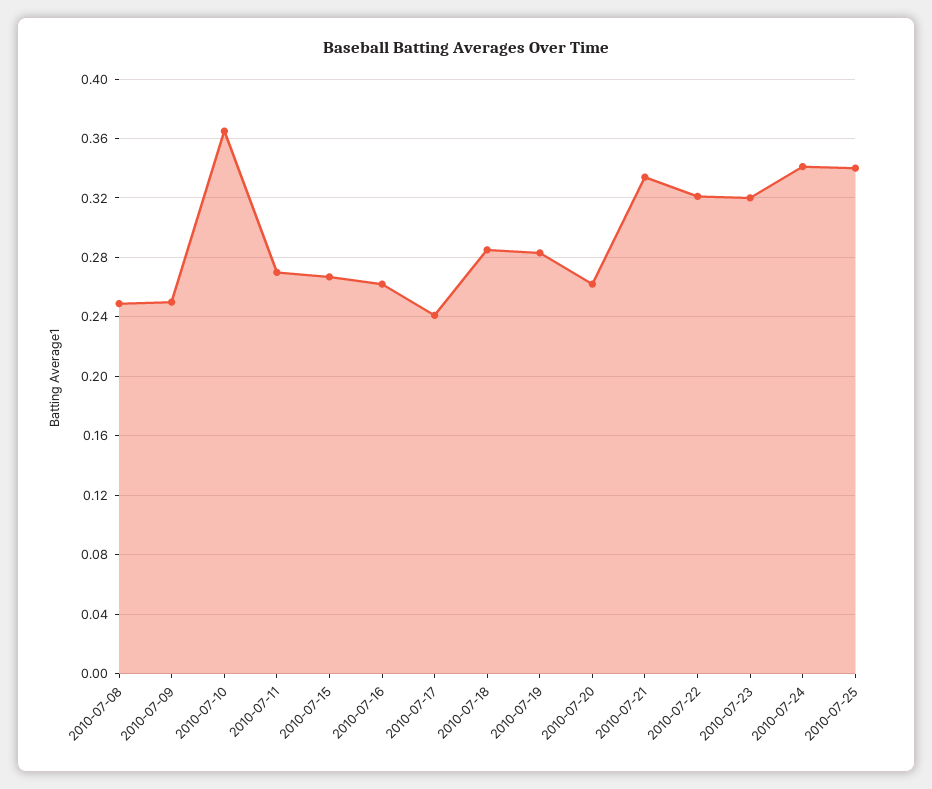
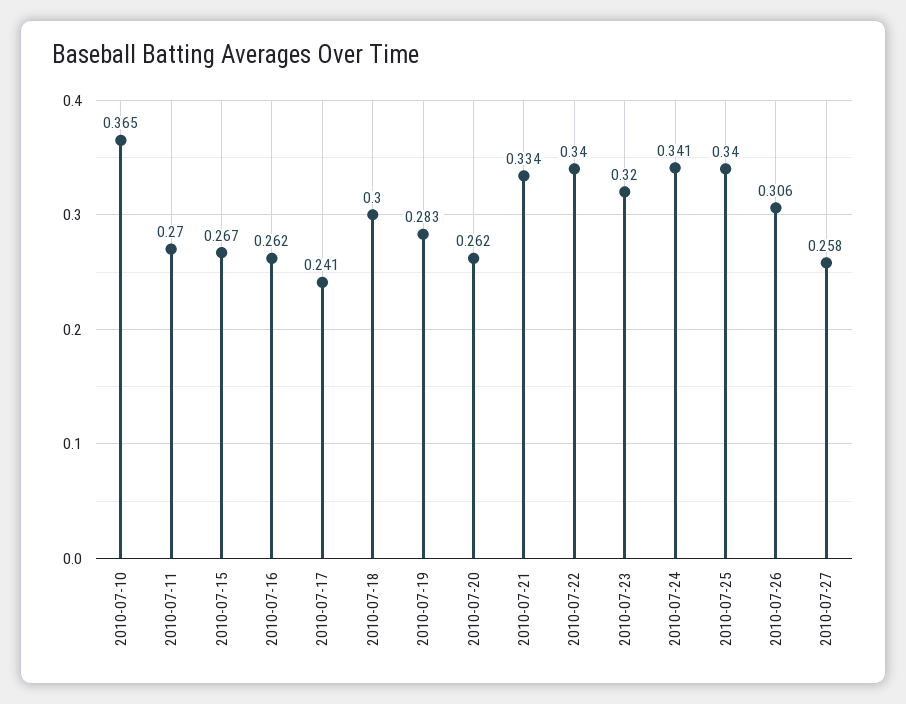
2010-07-08: 0.25 -> none
2010-07-09: 0.25 -> none
2010-07-18: 0.285 -> 0.3
2010-07-22: 0.32 -> 0.34
2010-07-26: none -> 0.306
2010-07-27: none -> 0.258

